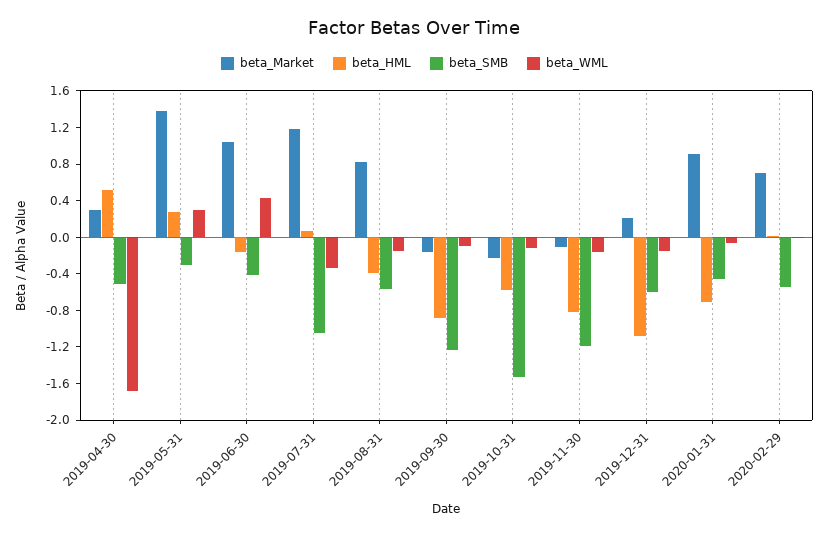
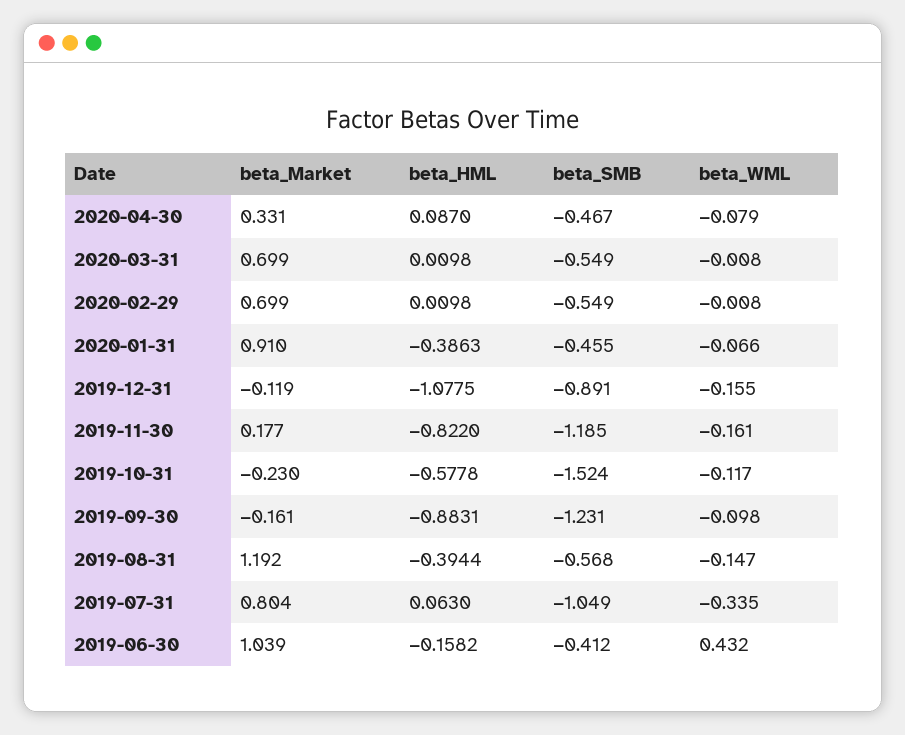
beta_Market, 2019-04-30: 0.3 -> none
beta_HML, 2019-04-30: 0.5 -> none
beta_SMB, 2019-04-30: -0.5 -> none
beta_WML, 2019-04-30: -1.7 -> none
beta_Market, 2019-05-31: 1.4 -> none
beta_HML, 2019-05-31: 0.3 -> none
beta_SMB, 2019-05-31: -0.3 -> none
beta_WML, 2019-05-31: 0.3 -> none
beta_Market, 2019-07-31: 1.2 -> 0.804
beta_Market, 2019-08-31: 0.8 -> 1.192
beta_Market, 2019-11-30: -0.1 -> 0.177
beta_Market, 2019-12-31: 0.2 -> -0.119
beta_SMB, 2019-12-31: -0.6 -> -0.891
beta_HML, 2020-01-31: -0.7 -> -0.3863
beta_Market, 2020-04-30: none -> 0.331
beta_HML, 2020-04-30: none -> 0.087
beta_SMB, 2020-04-30: none -> -0.467
beta_WML, 2020-04-30: none -> -0.079
beta_Market, 2020-03-31: none -> 0.699
beta_HML, 2020-03-31: none -> 0.0098
beta_SMB, 2020-03-31: none -> -0.549
beta_WML, 2020-03-31: none -> -0.008

